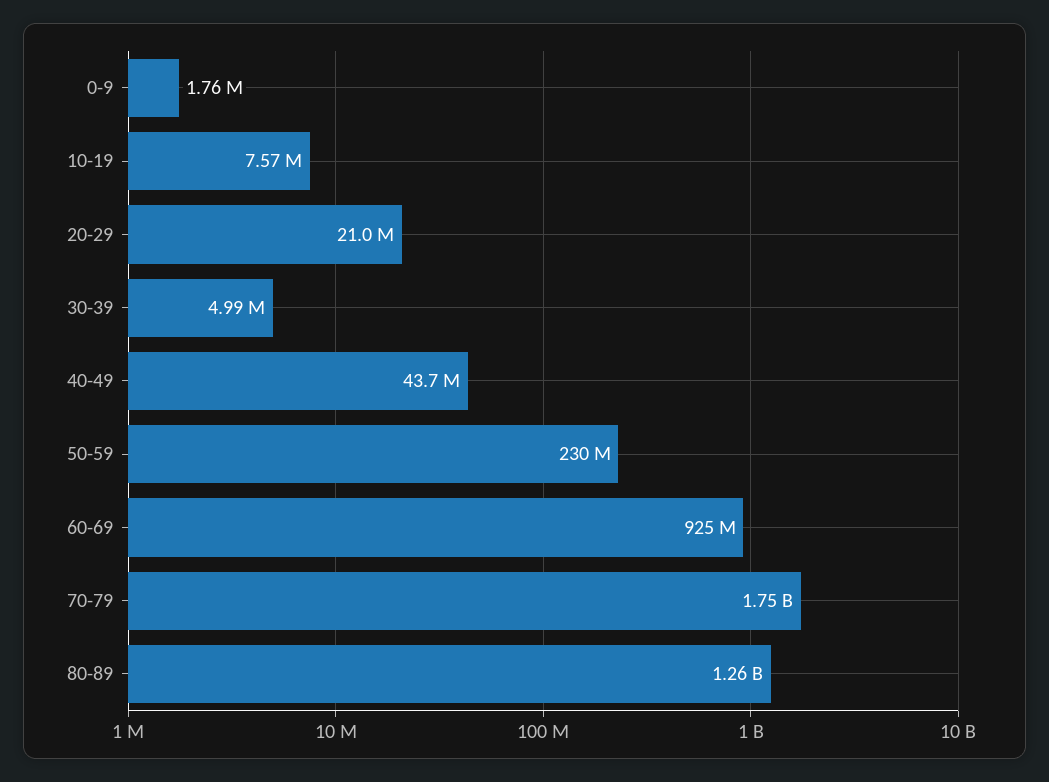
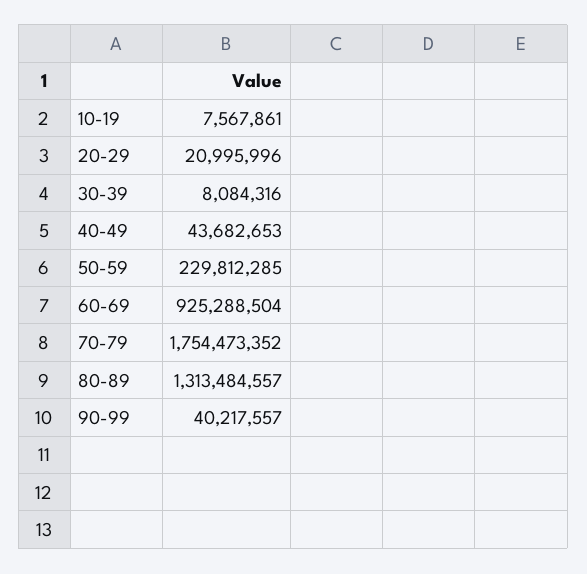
0-9: 1760000 -> none
30-39: 4990000 -> 8084316
80-89: 1260000000 -> 1313484557
90-99: none -> 40217557

